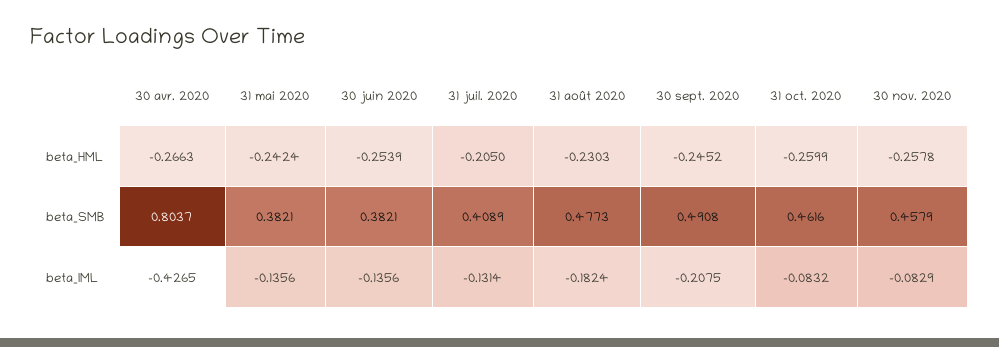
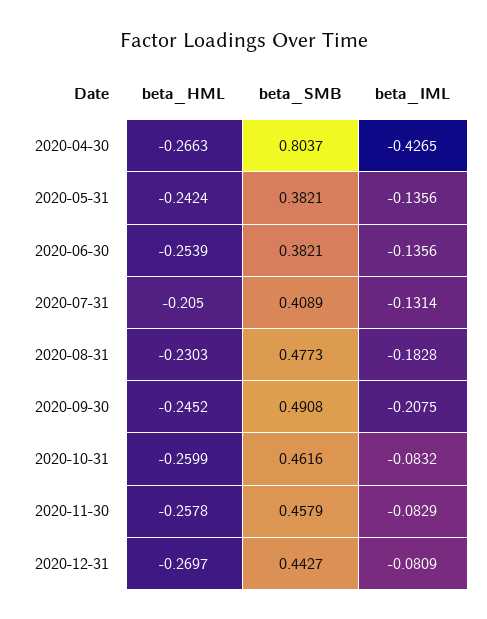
31 août 2020, beta_IML: -0.1824 -> -0.1828
2020-12-31, beta_HML: none -> -0.2697
2020-12-31, beta_SMB: none -> 0.4427
2020-12-31, beta_IML: none -> -0.0809

